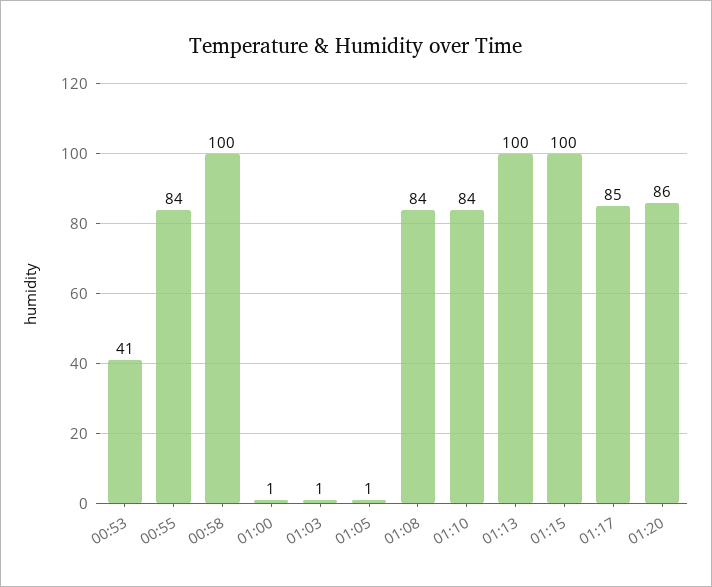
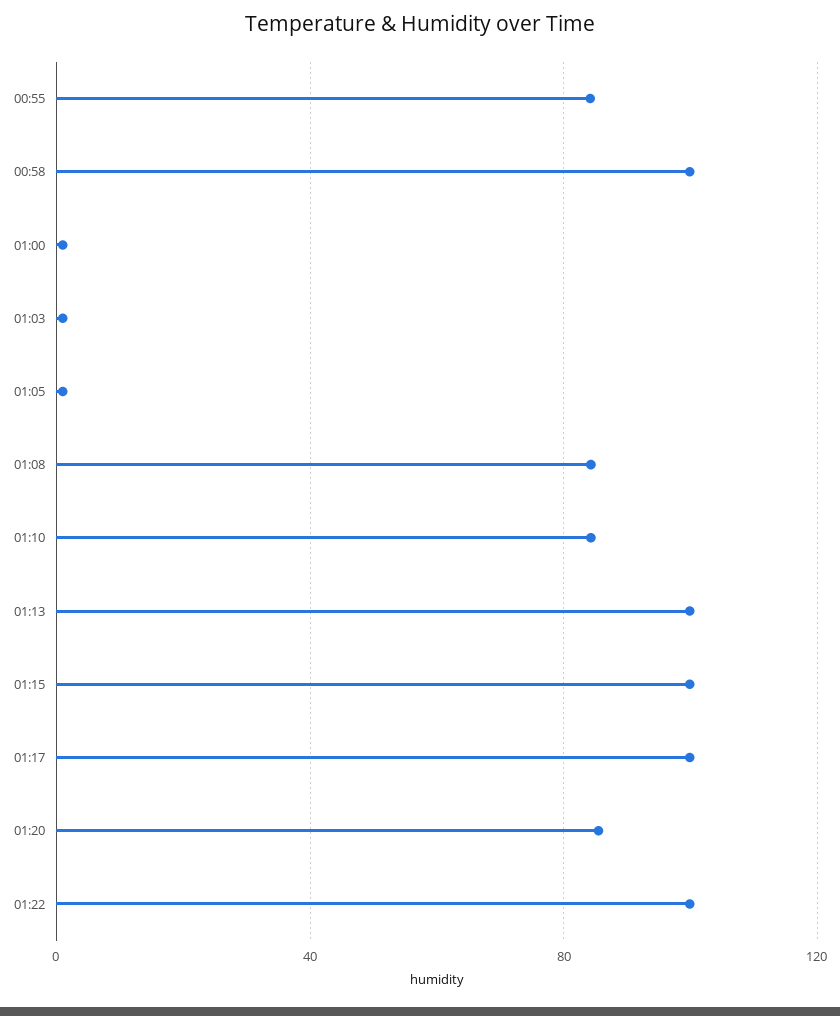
00:53: 41 -> none
01:17: 85 -> 100
01:22: none -> 100

